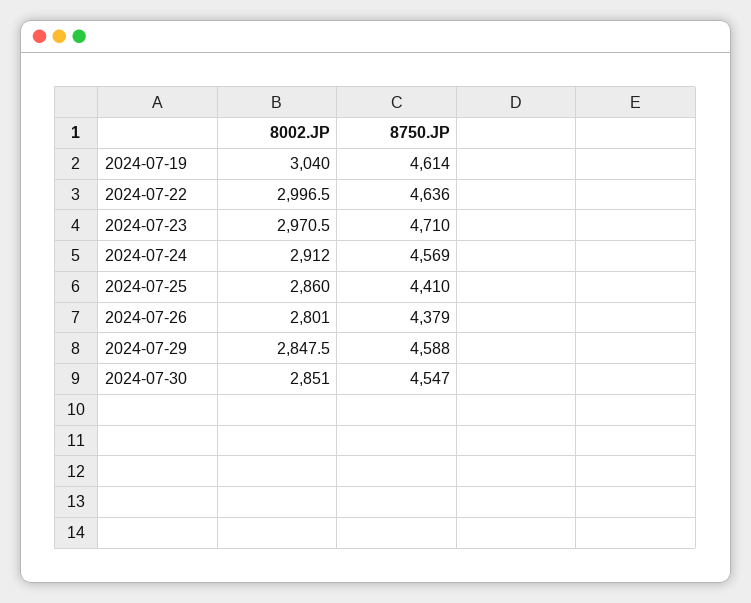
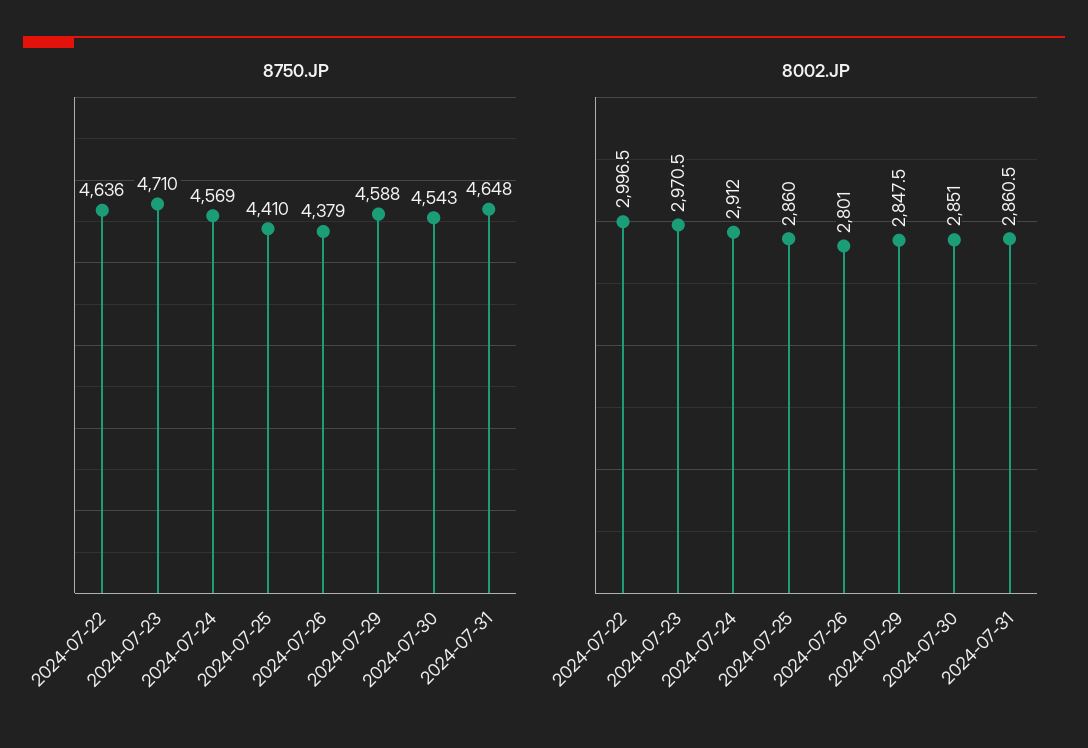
8002.JP, 2024-07-19: 3040 -> none
8750.JP, 2024-07-19: 4614 -> none
8750.JP, 2024-07-30: 4547 -> 4543
8750.JP, 2024-07-31: none -> 4648
8002.JP, 2024-07-31: none -> 2860.5

